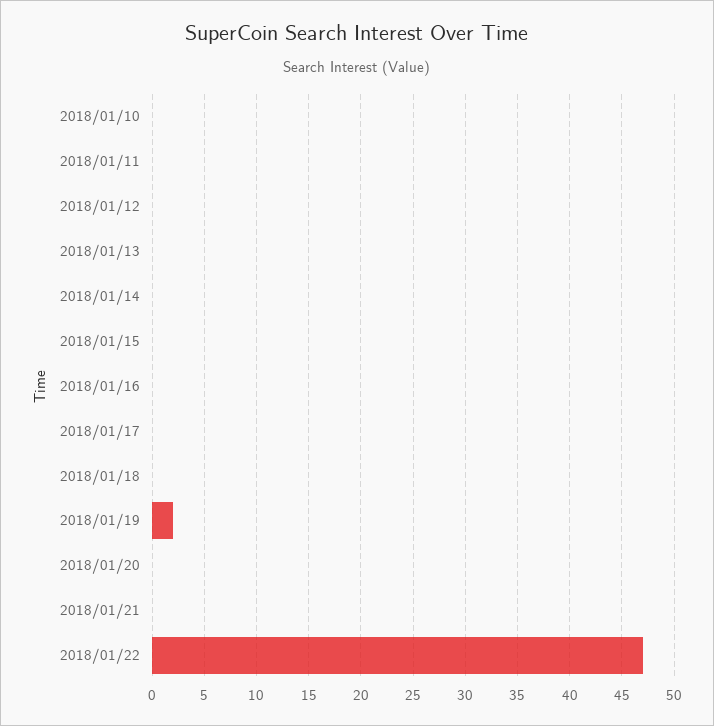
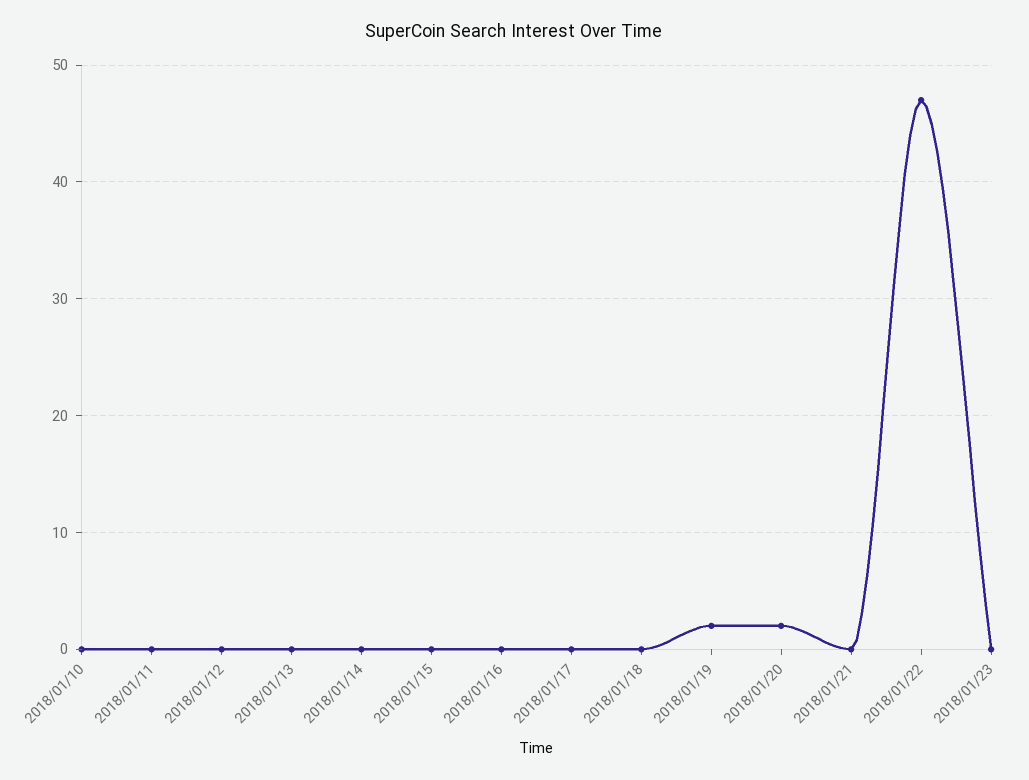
2018/01/20: 0 -> 2
2018/01/23: none -> 0

